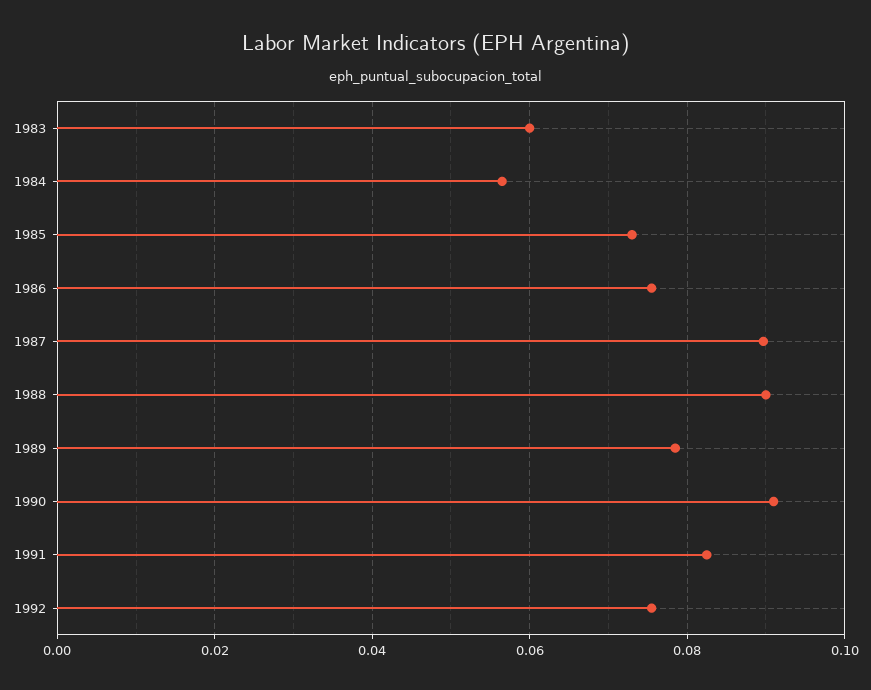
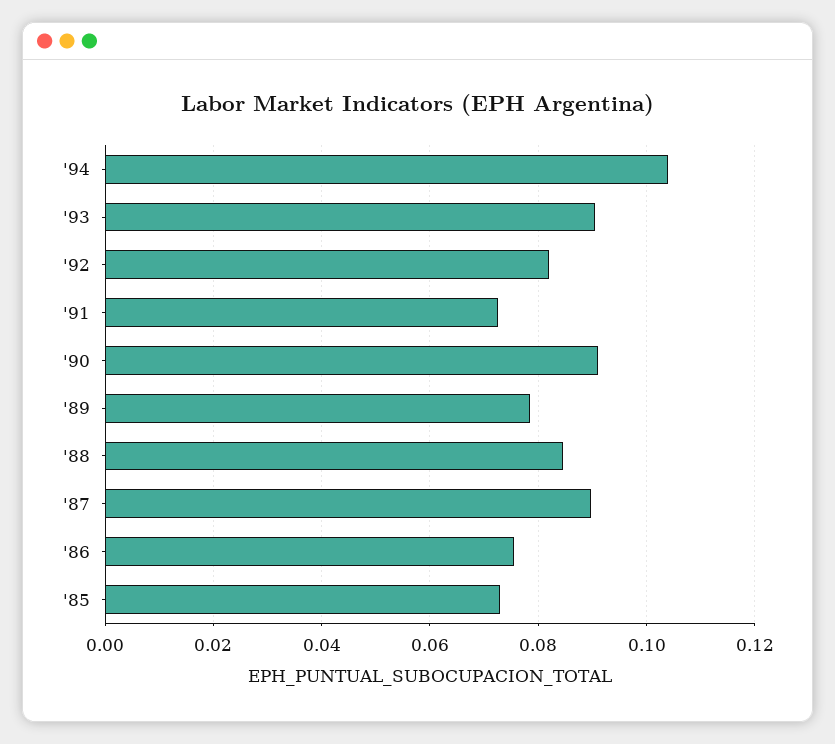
1983: 0.06 -> none
1984: 0.056 -> none
1988: 0.09 -> 0.084
1991: 0.082 -> 0.072
1992: 0.076 -> 0.082
'94: none -> 0.104
'93: none -> 0.09

